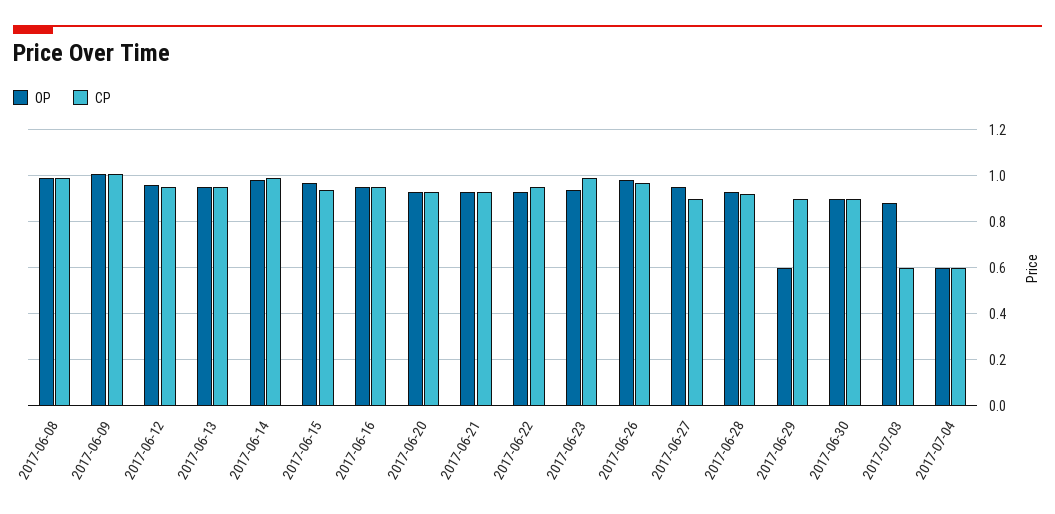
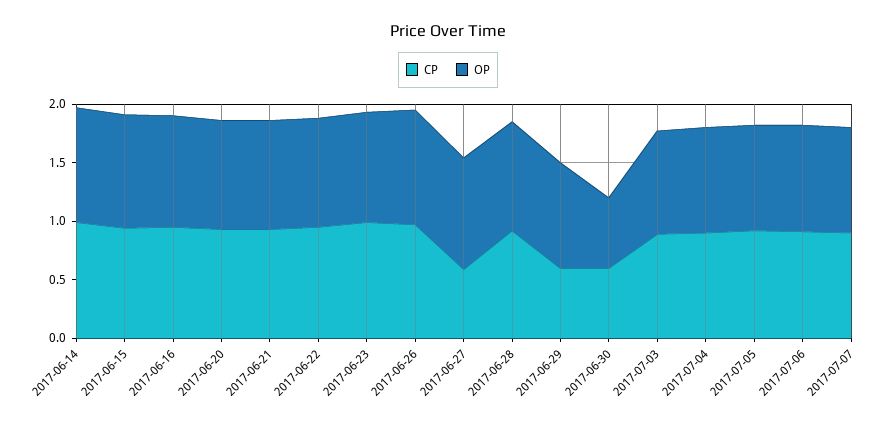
OP, 2017-06-08: 1 -> none
CP, 2017-06-08: 1 -> none
OP, 2017-06-09: 1 -> none
CP, 2017-06-09: 1 -> none
OP, 2017-06-12: 0.95 -> none
CP, 2017-06-12: 0.95 -> none
OP, 2017-06-13: 0.95 -> none
CP, 2017-06-13: 0.95 -> none
CP, 2017-06-27: 0.9 -> 0.6
OP, 2017-06-29: 0.6 -> 0.9
CP, 2017-06-29: 0.9 -> 0.6
OP, 2017-06-30: 0.9 -> 0.6
CP, 2017-06-30: 0.9 -> 0.6
CP, 2017-07-03: 0.6 -> 0.9
OP, 2017-07-04: 0.6 -> 0.9
CP, 2017-07-04: 0.6 -> 0.9
CP, 2017-07-05: none -> 0.9
OP, 2017-07-05: none -> 0.9
CP, 2017-07-06: none -> 0.9
OP, 2017-07-06: none -> 0.9
CP, 2017-07-07: none -> 0.9
OP, 2017-07-07: none -> 0.9

